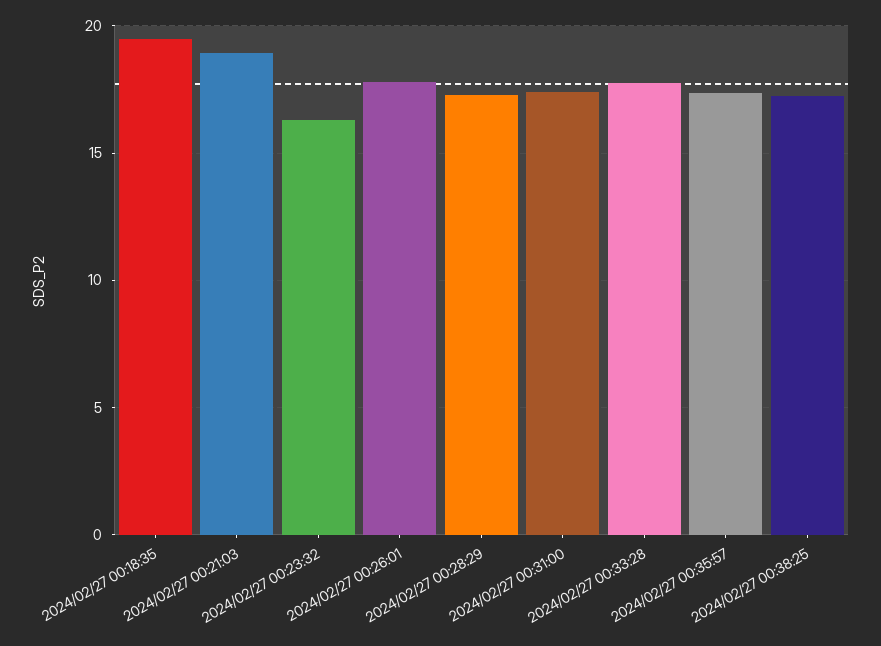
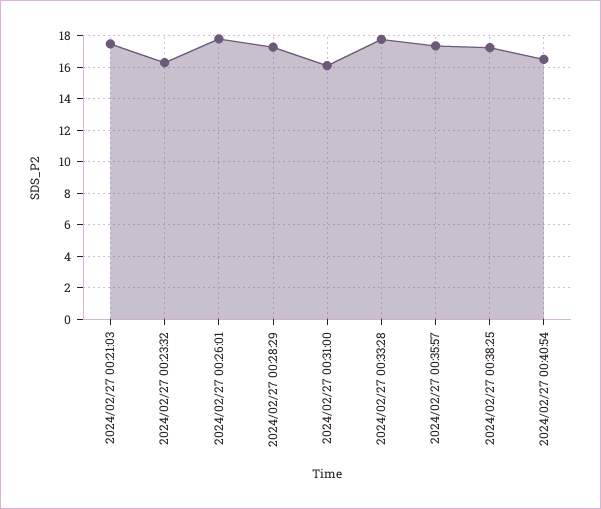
2024/02/27 00:18:35: 19.5 -> none
2024/02/27 00:21:03: 19 -> 17.5
2024/02/27 00:31:00: 17.5 -> 16
2024/02/27 00:40:54: none -> 16.5

